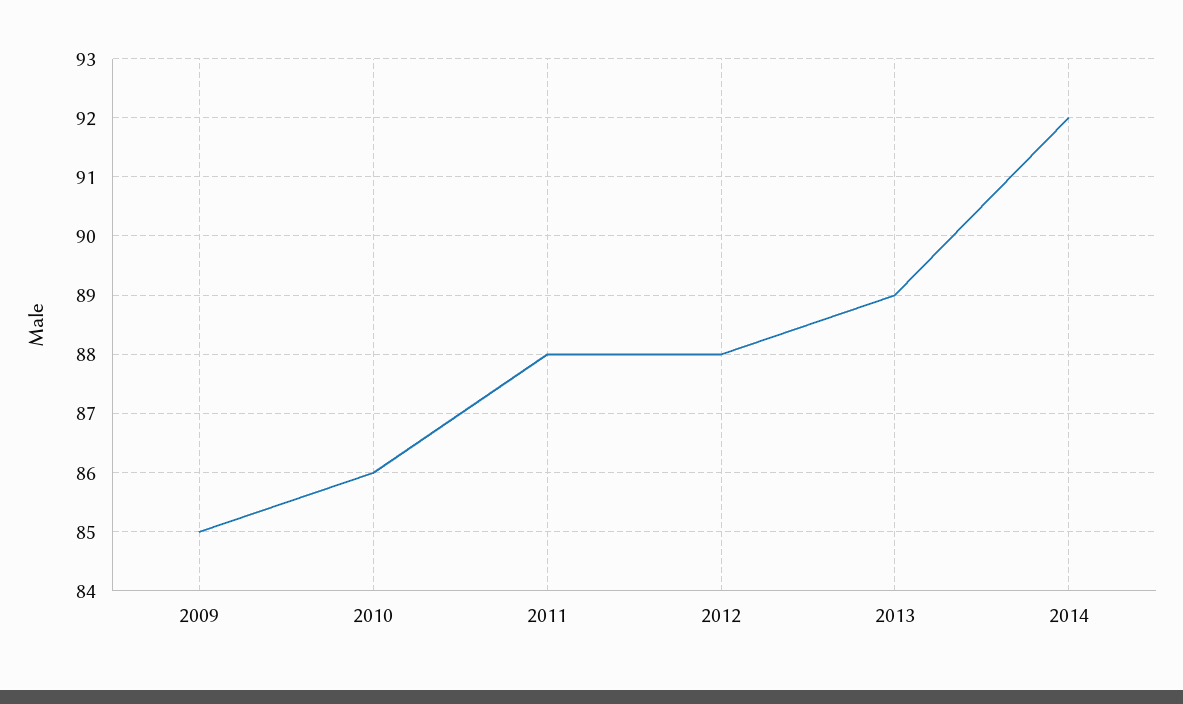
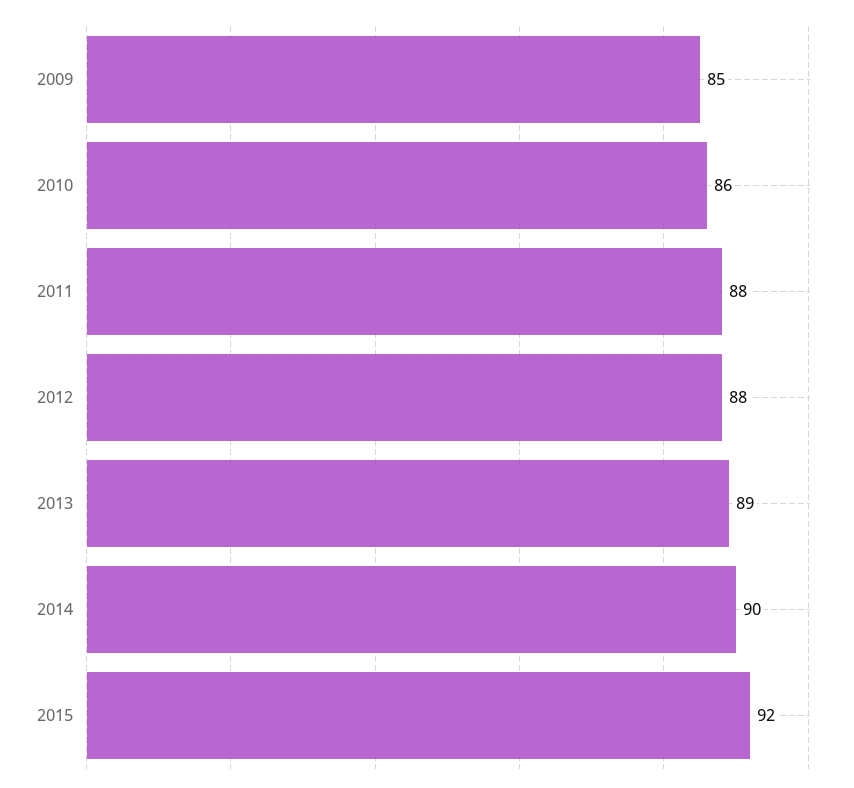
2014: 92 -> 90
2015: none -> 92

